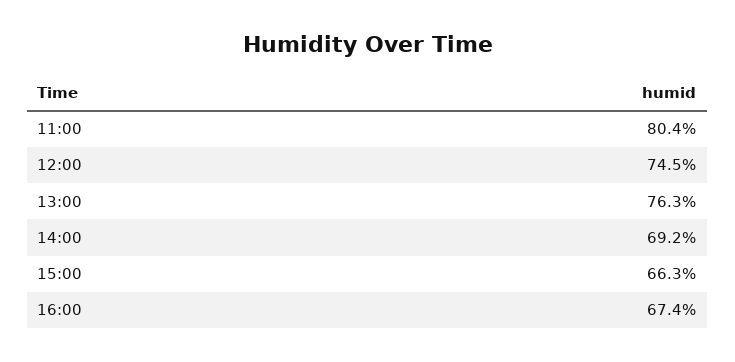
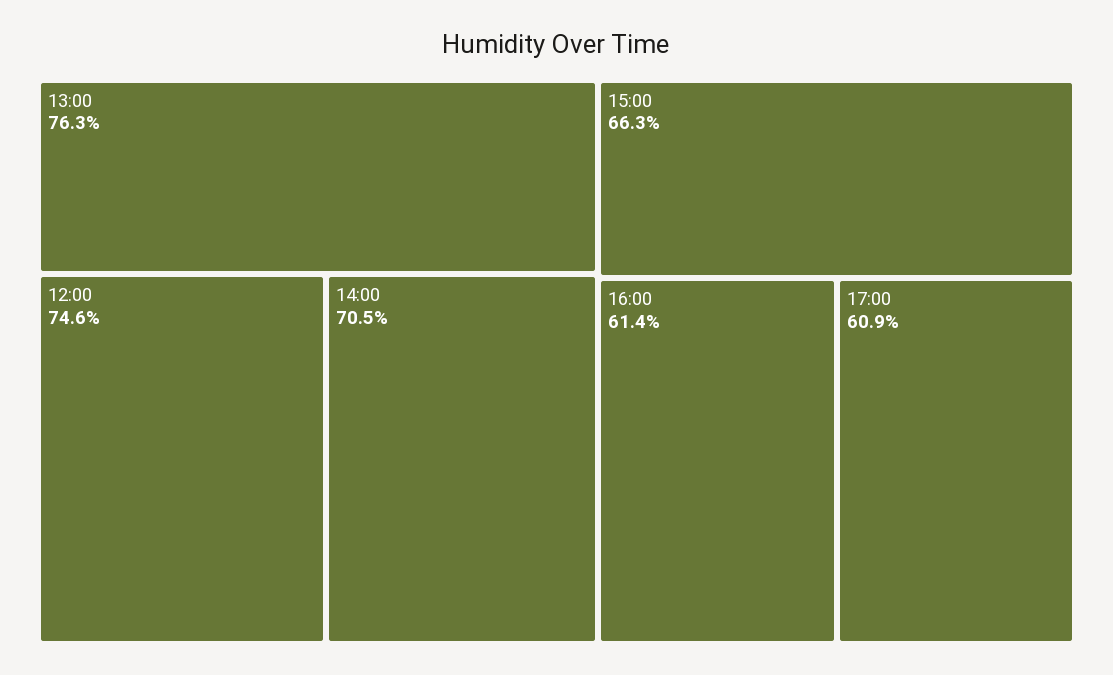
11:00: 80.4 -> none
12:00: 74.5 -> 74.6
14:00: 69.2 -> 70.5
16:00: 67.4 -> 61.4
17:00: none -> 60.9

